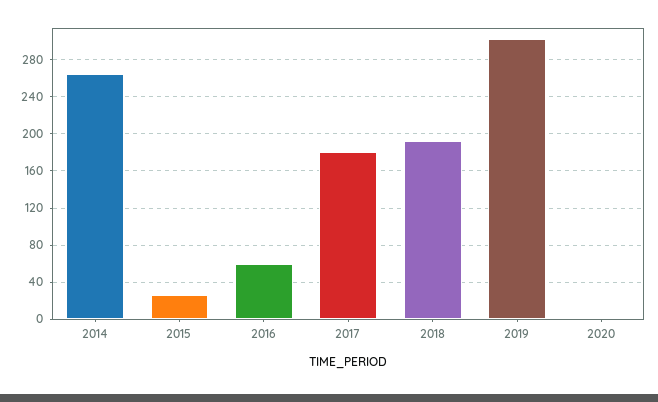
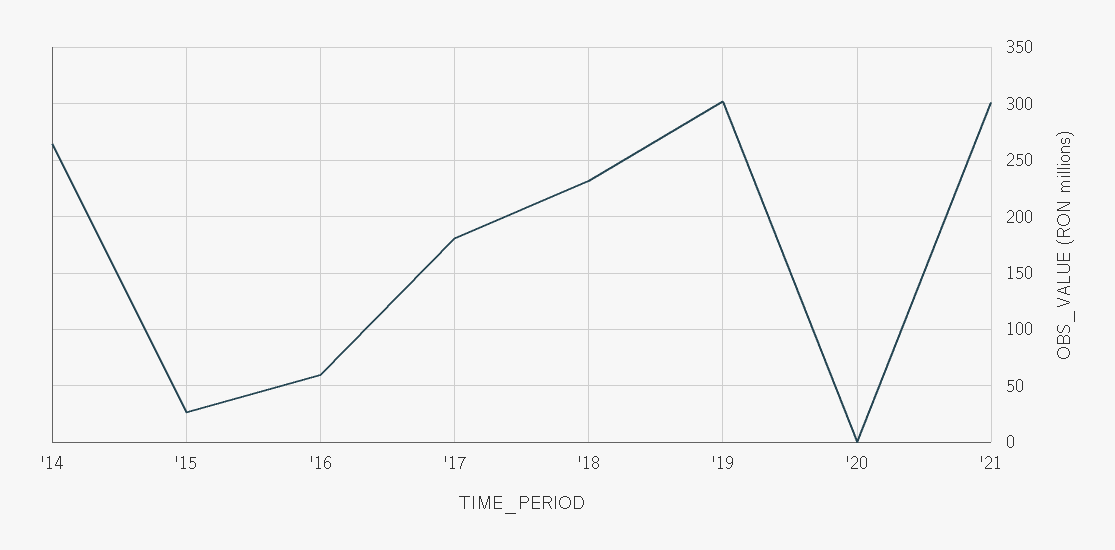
2018: 190 -> 230
'21: none -> 300

